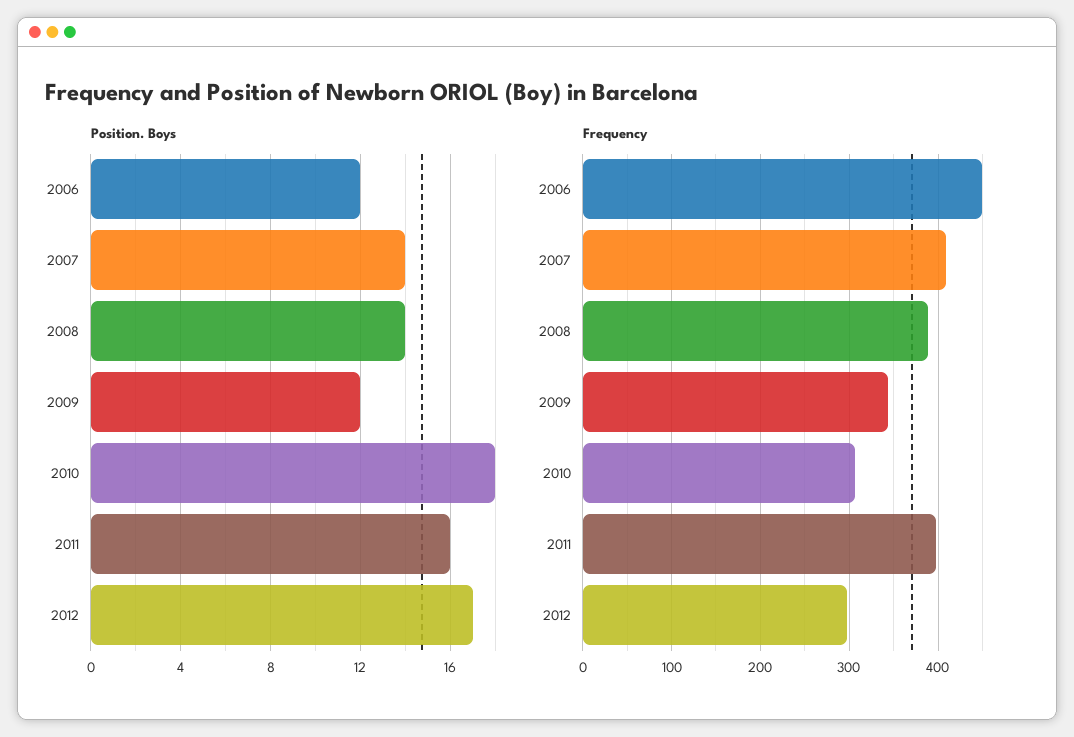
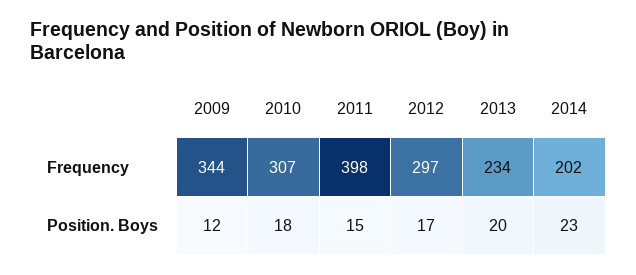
Position. Boys, 2006: 12 -> none
Position. Boys, 2007: 14 -> none
Position. Boys, 2008: 14 -> none
Position. Boys, 2011: 16 -> 15
Frequency, 2006: 450 -> none
Frequency, 2007: 410 -> none
Frequency, 2008: 390 -> none
Frequency, 2013: none -> 234
Frequency, 2014: none -> 202
Position. Boys, 2013: none -> 20
Position. Boys, 2014: none -> 23

